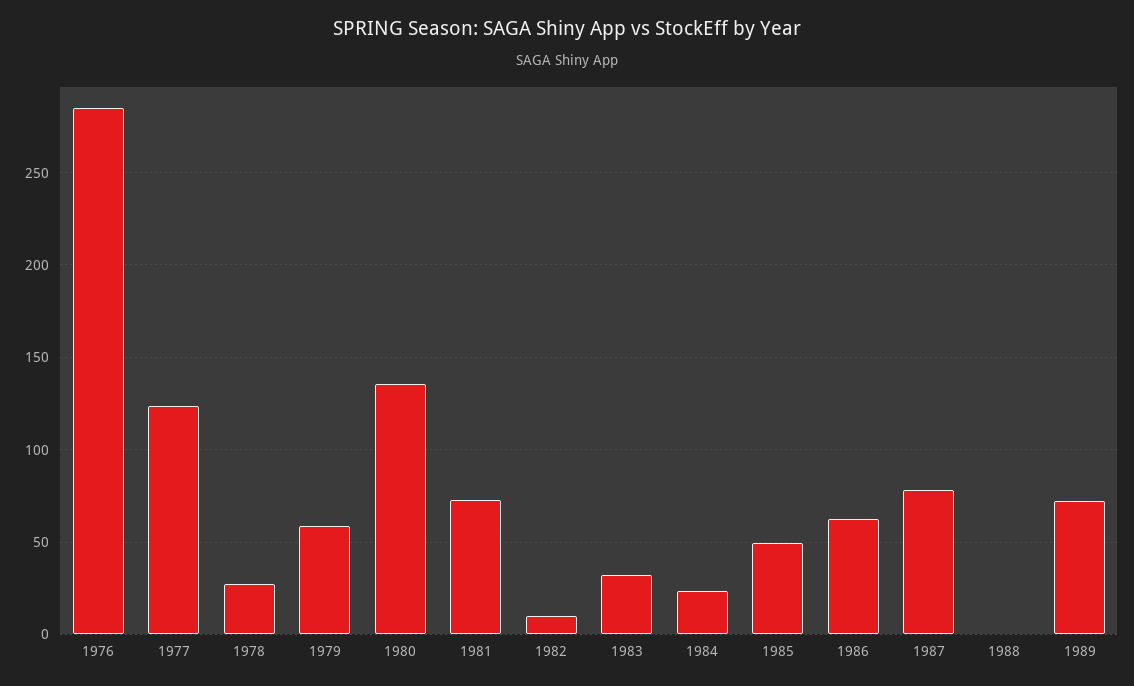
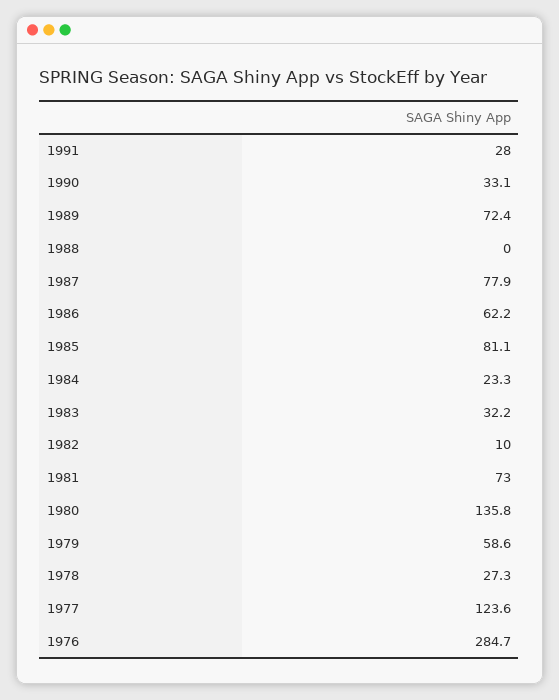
1985: 50 -> 81.1
1991: none -> 28
1990: none -> 33.1

